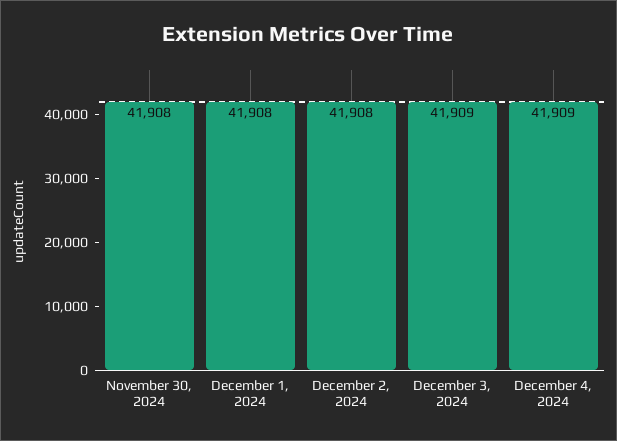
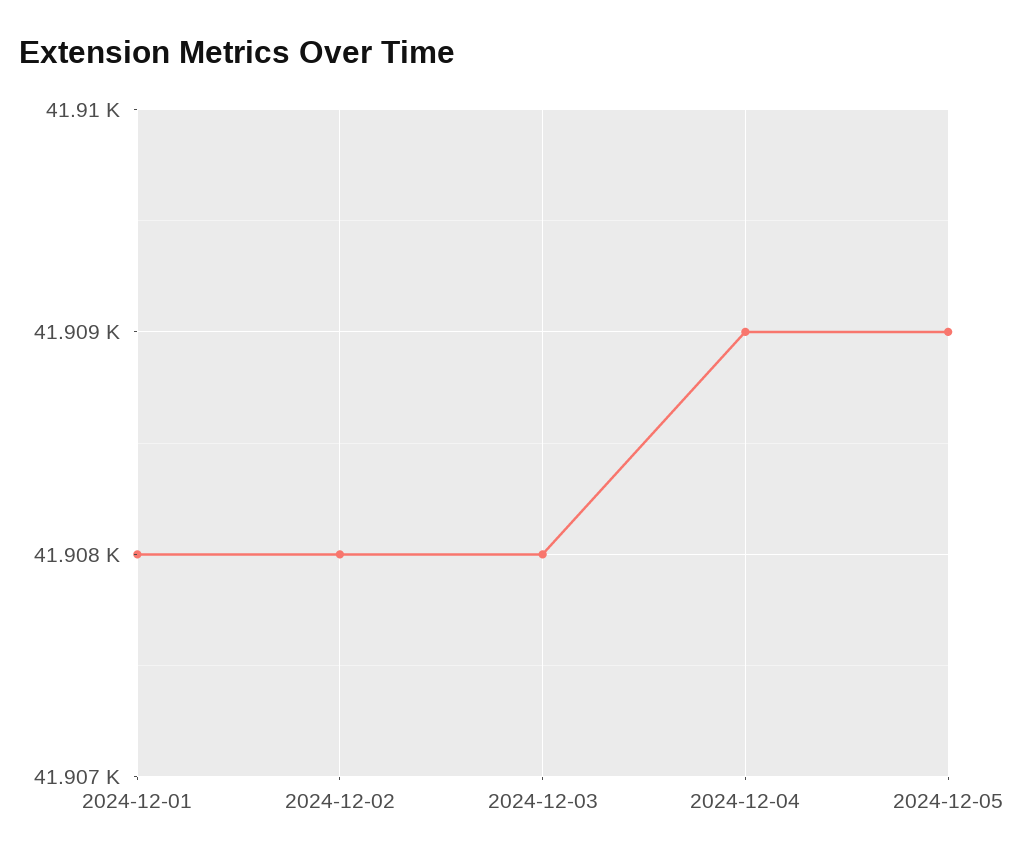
November 30, 2024: 41908 -> none
December 3, 2024: 41909 -> 41908
2024-12-05: none -> 41909

